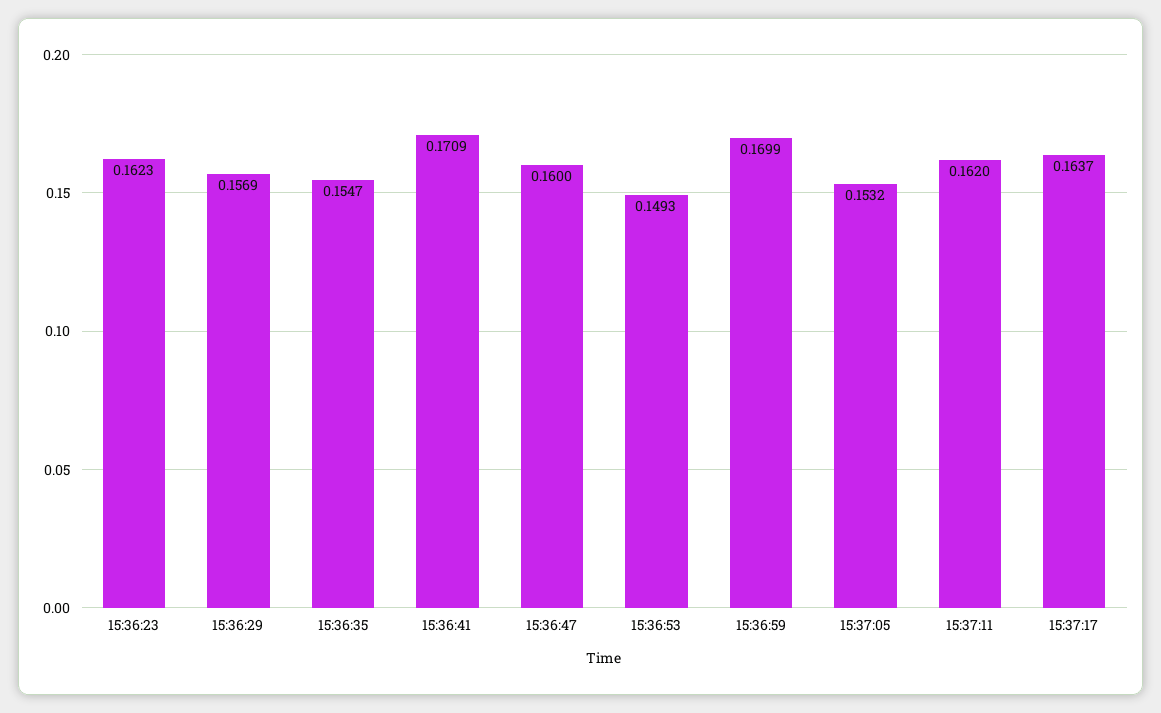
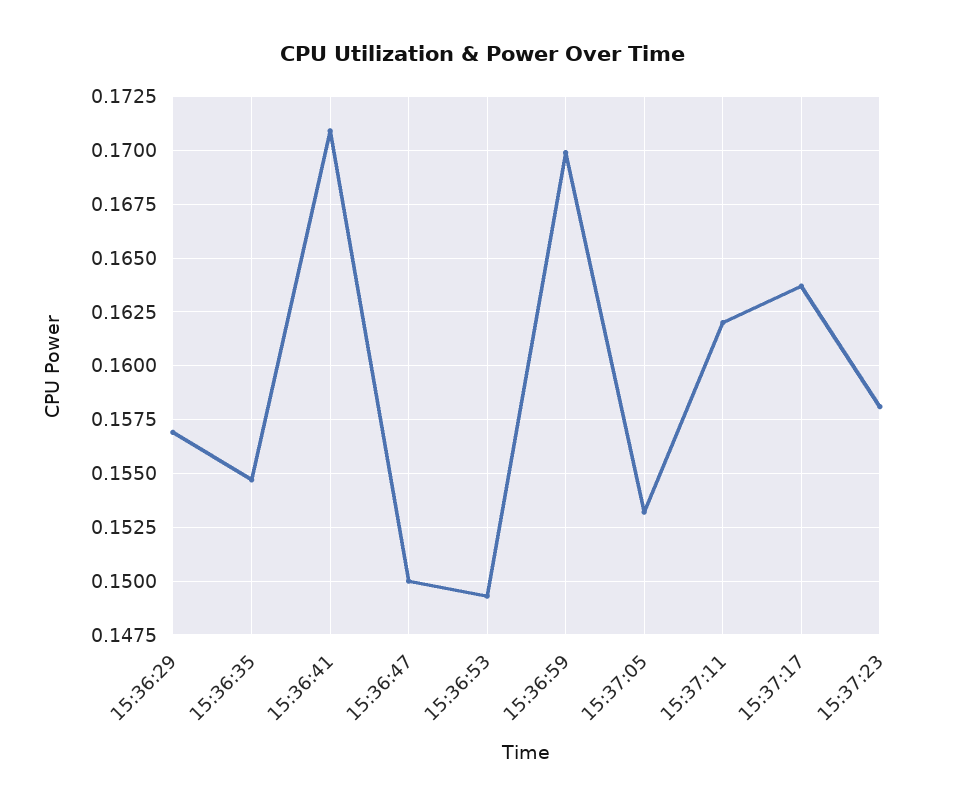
15:36:23: 0.1623 -> none
15:36:47: 0.16 -> 0.15
15:37:23: none -> 0.158

